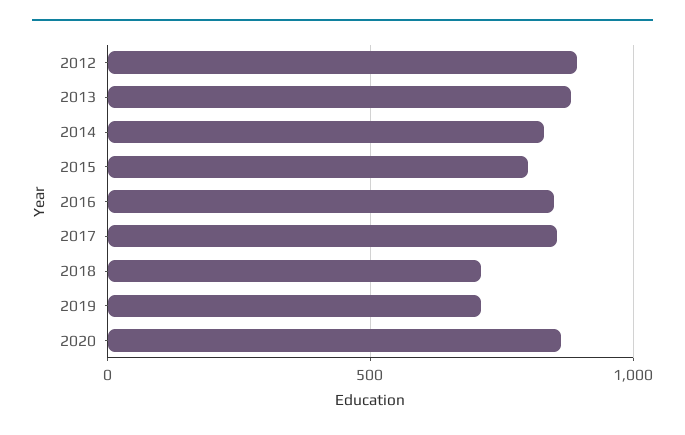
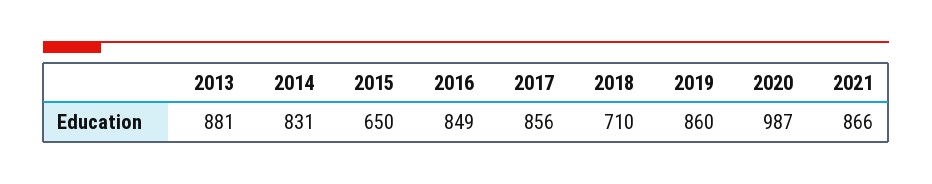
2012: 900 -> none
2015: 800 -> 650
2019: 700 -> 860
2020: 850 -> 987
2021: none -> 866

